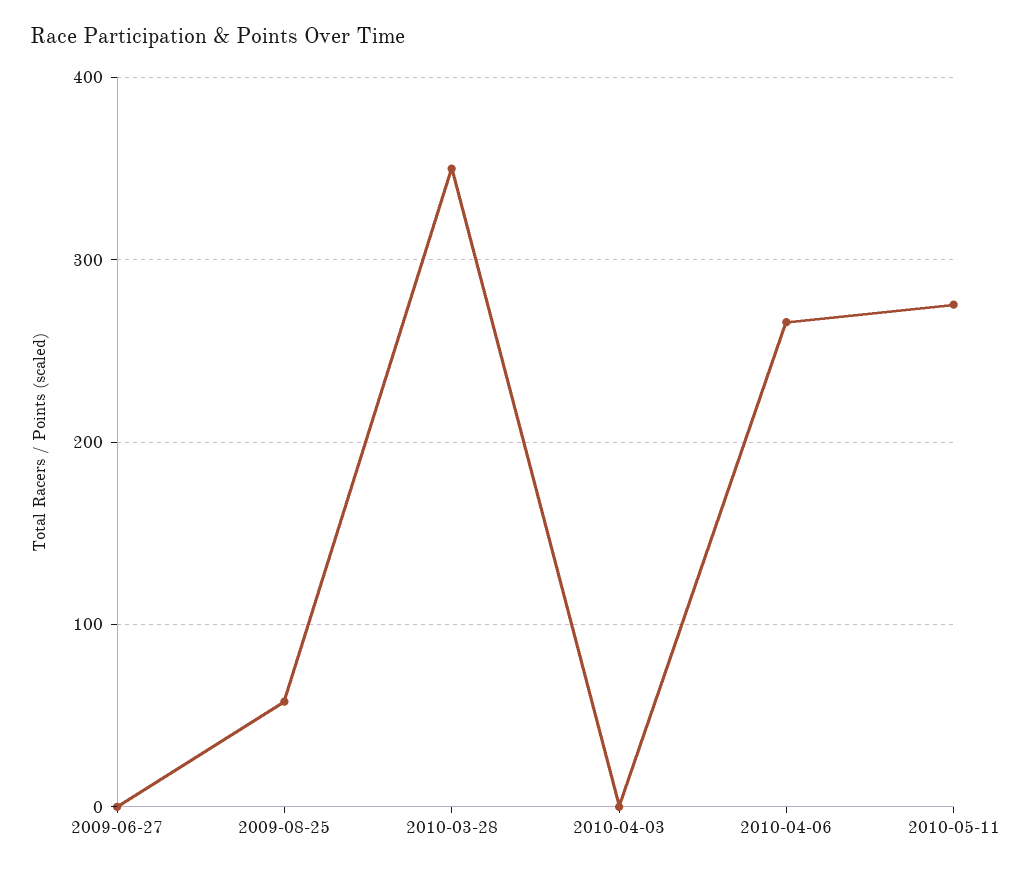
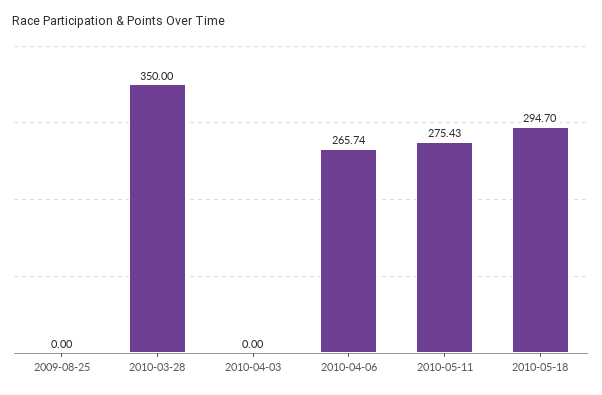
2009-06-27: 0 -> none
2009-08-25: 60 -> 0
2010-05-18: none -> 294.7

